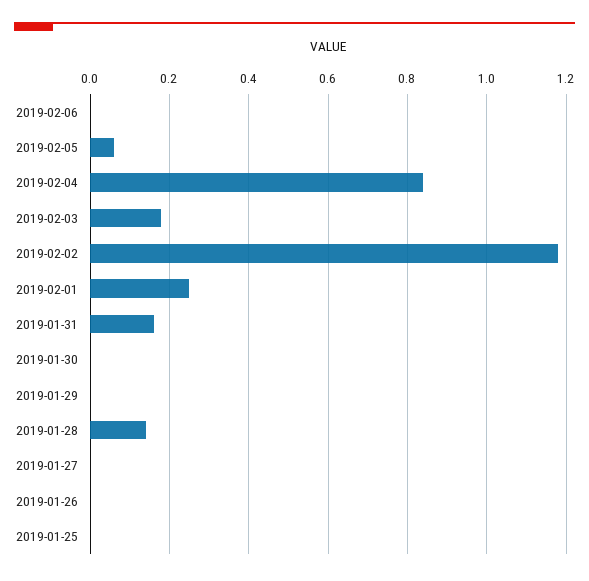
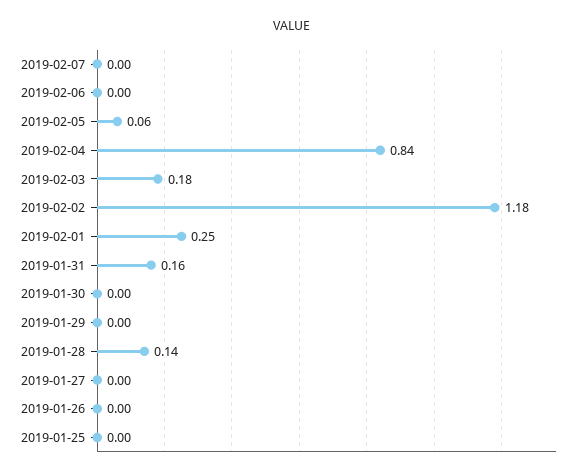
2019-02-07: none -> 0

